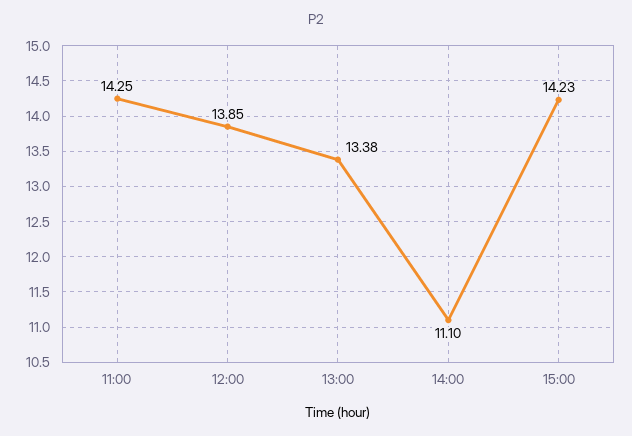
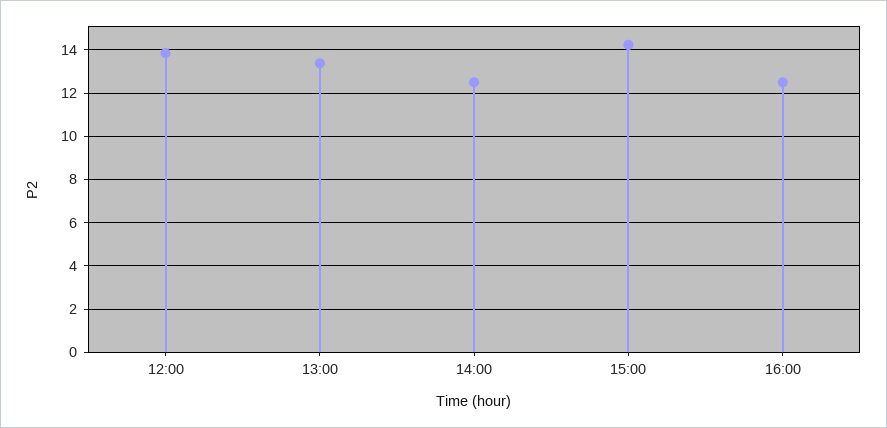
11:00: 14.25 -> none
14:00: 11.1 -> 12.5
16:00: none -> 12.5

